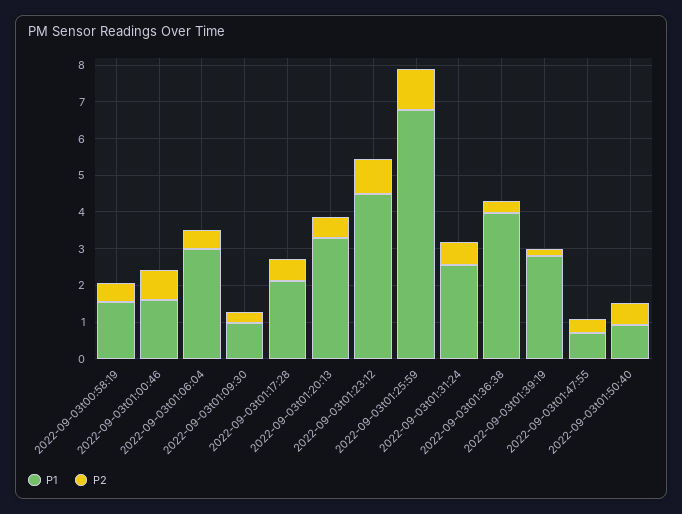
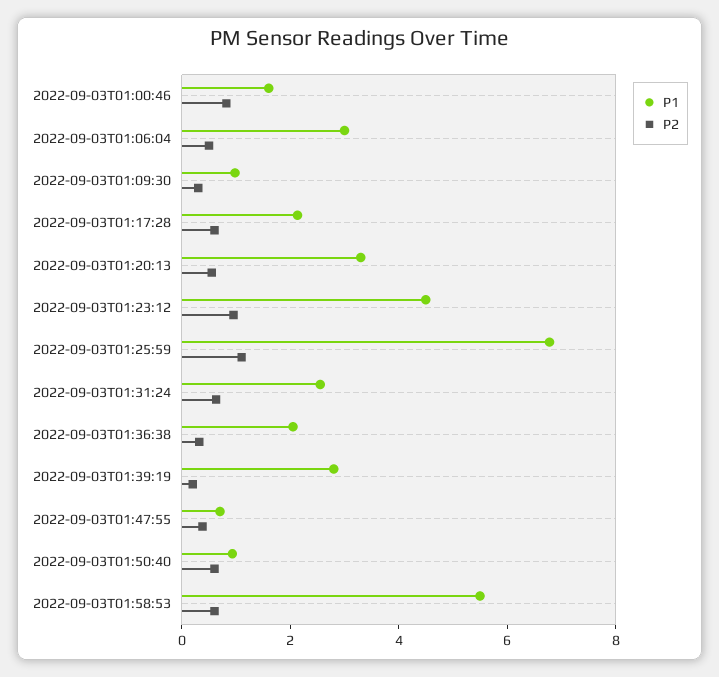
P1, 2022-09-03t00:58:19: 1.5 -> none
P2, 2022-09-03t00:58:19: 0.5 -> none
P1, 2022-09-03t01:36:38: 4 -> 2
P1, 2022-09-03T01:58:53: none -> 5.5
P2, 2022-09-03T01:58:53: none -> 0.5

